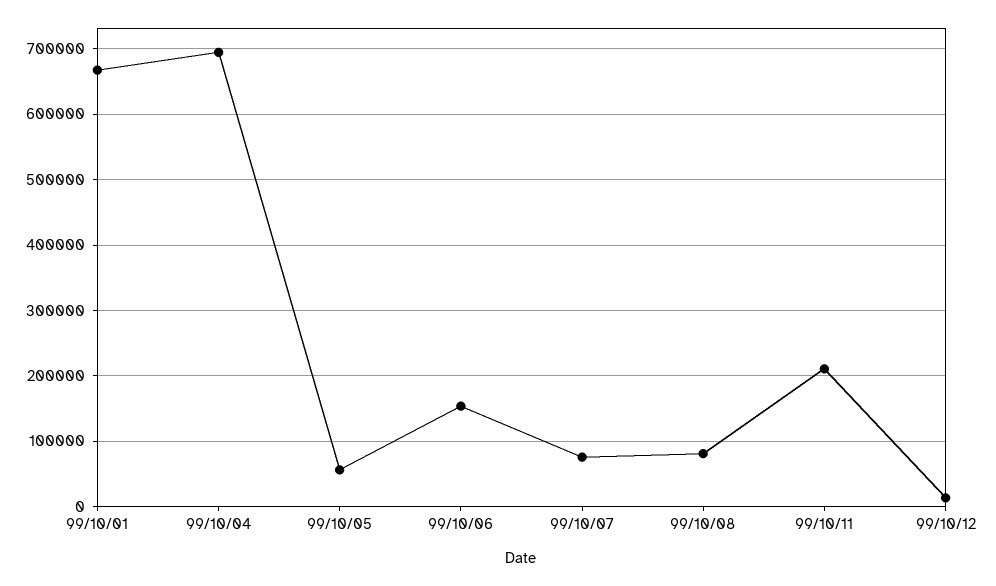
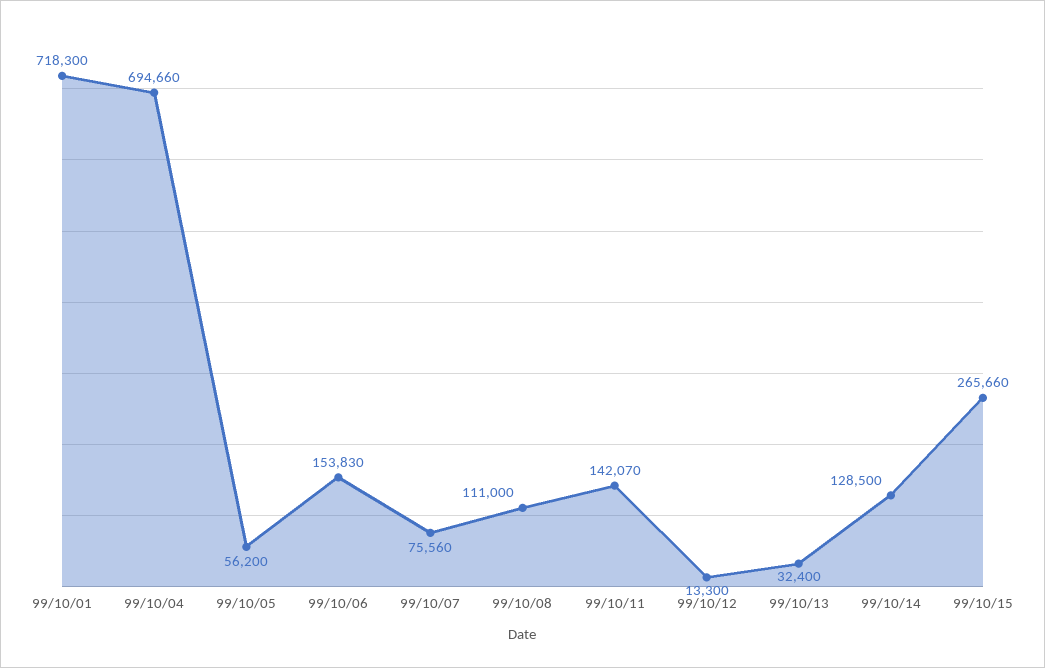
99/10/01: 670000 -> 718300
99/10/08: 80000 -> 111000
99/10/11: 210000 -> 142070
99/10/13: none -> 32400
99/10/14: none -> 128500
99/10/15: none -> 265660

